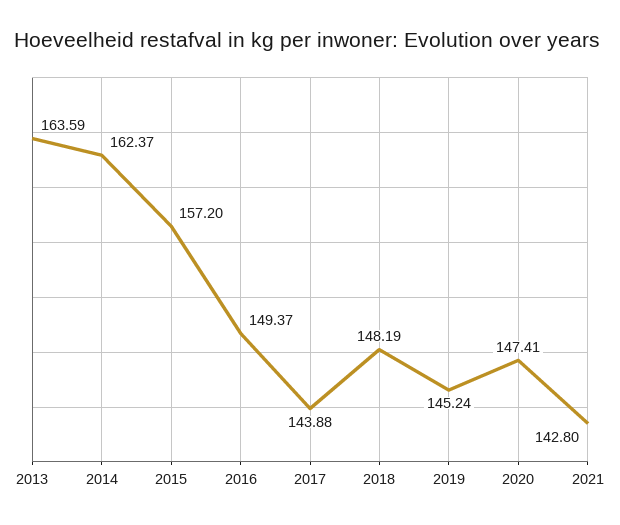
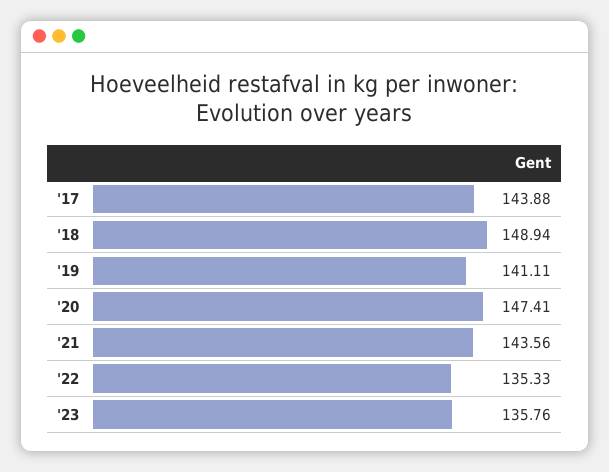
2013: 163.59 -> none
2014: 162.37 -> none
2015: 157.2 -> none
2016: 149.37 -> none
2018: 148.19 -> 148.94
2019: 145.24 -> 141.11
2021: 142.8 -> 143.56
'22: none -> 135.33
'23: none -> 135.76

